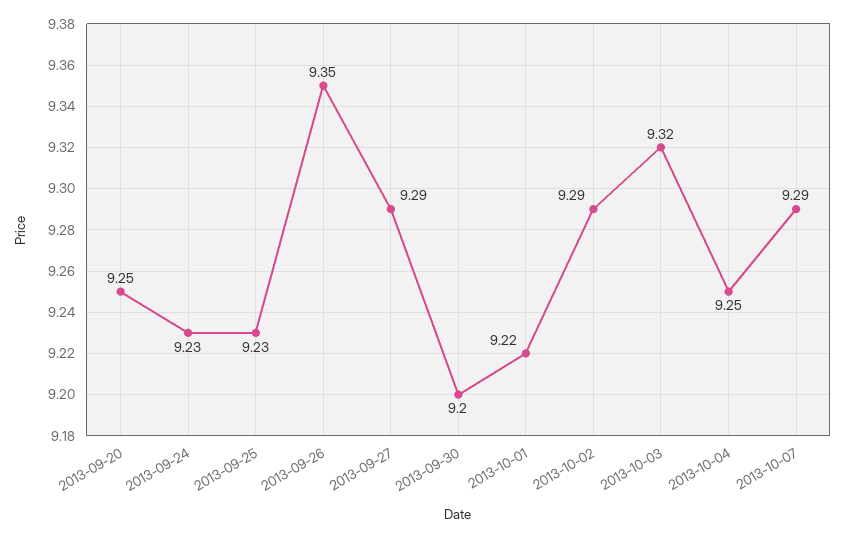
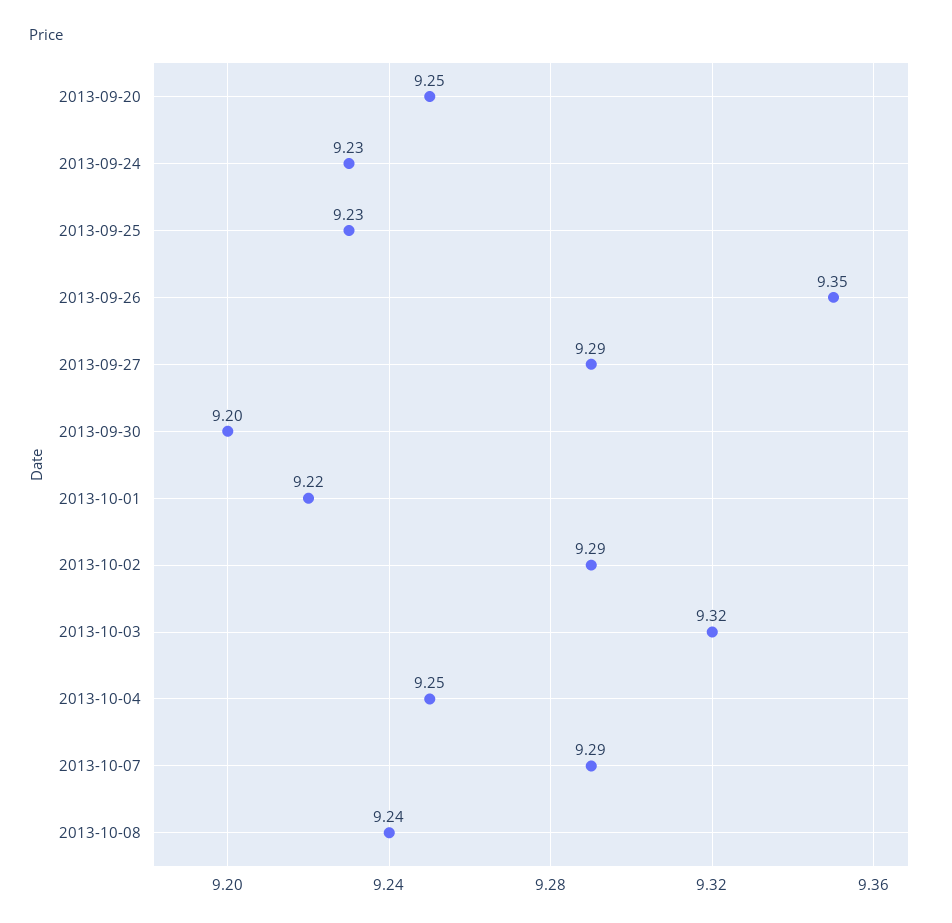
2013-10-08: none -> 9.24

